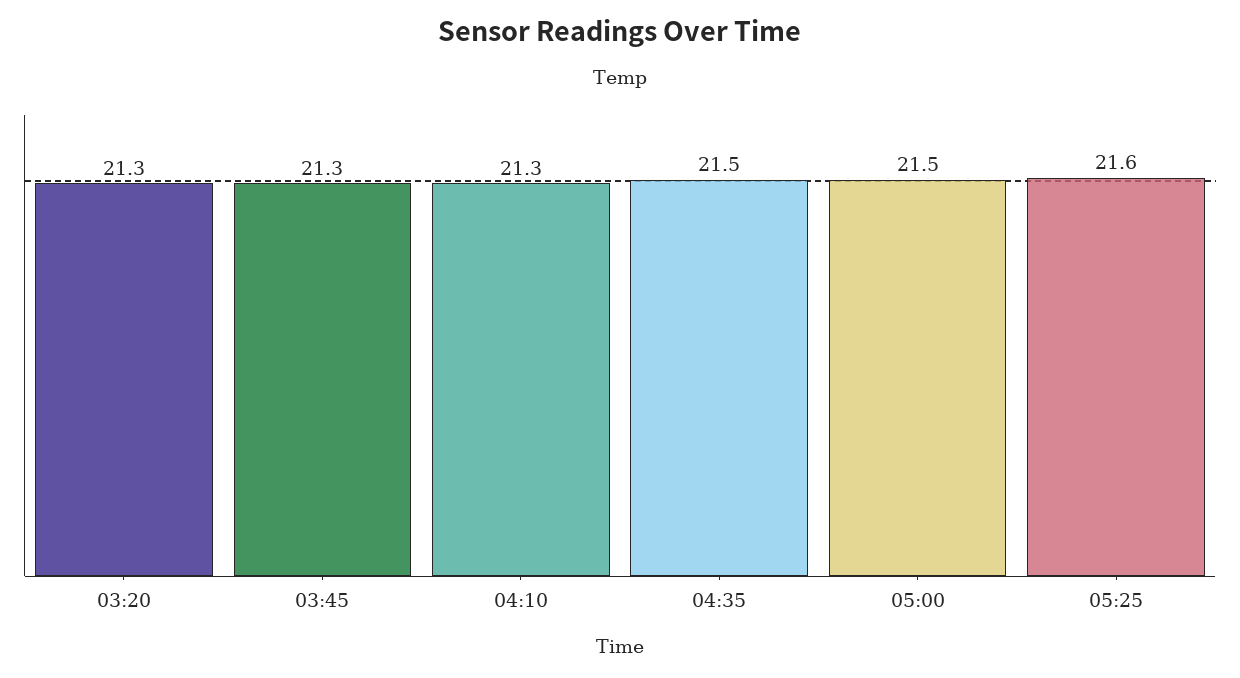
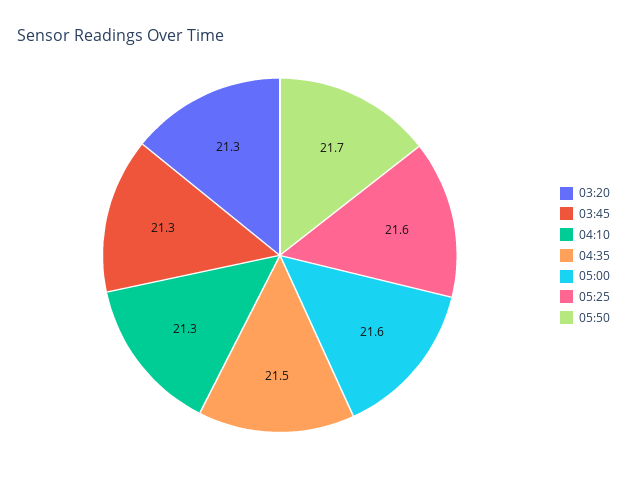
05:00: 21.5 -> 21.6
05:50: none -> 21.7

